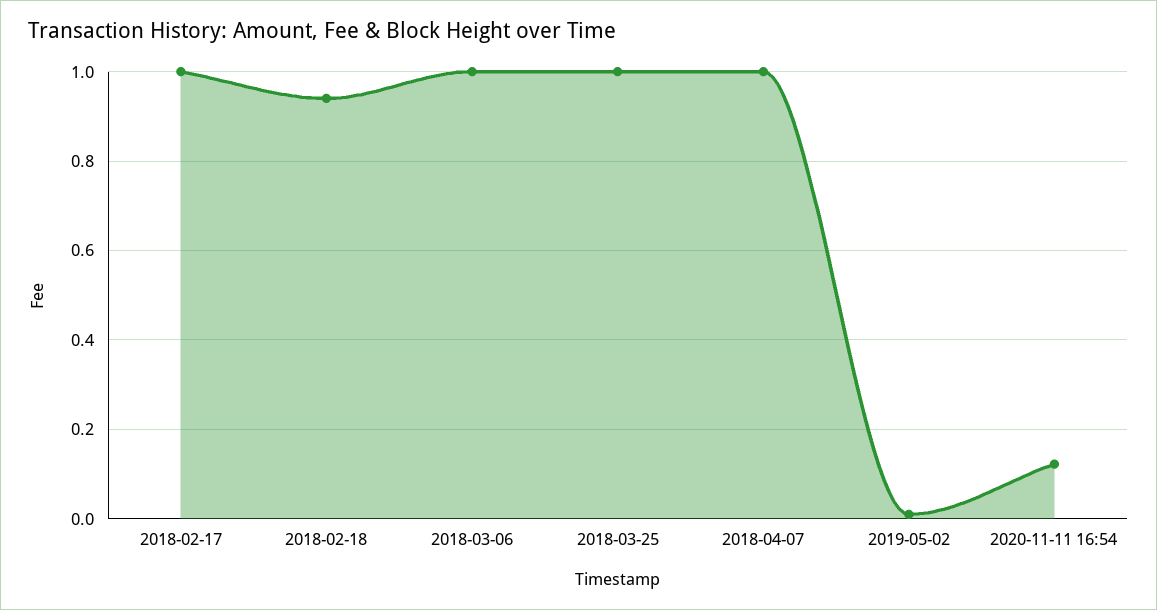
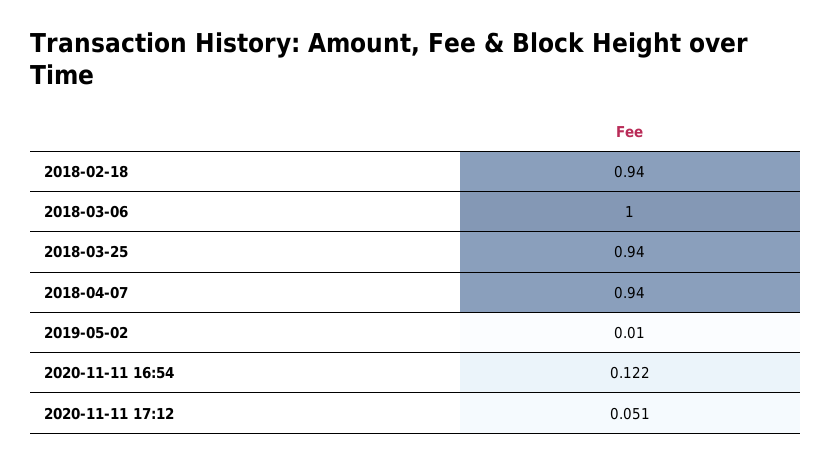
2018-02-17: 1 -> none
2018-03-25: 1 -> 0.94
2018-04-07: 1 -> 0.94
2020-11-11 17:12: none -> 0.051

